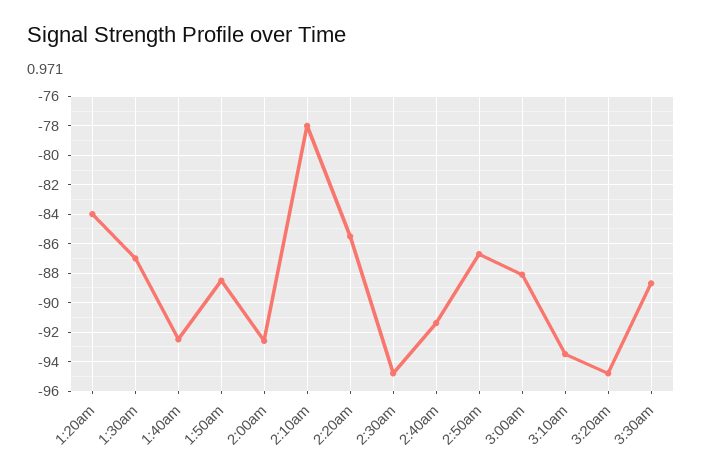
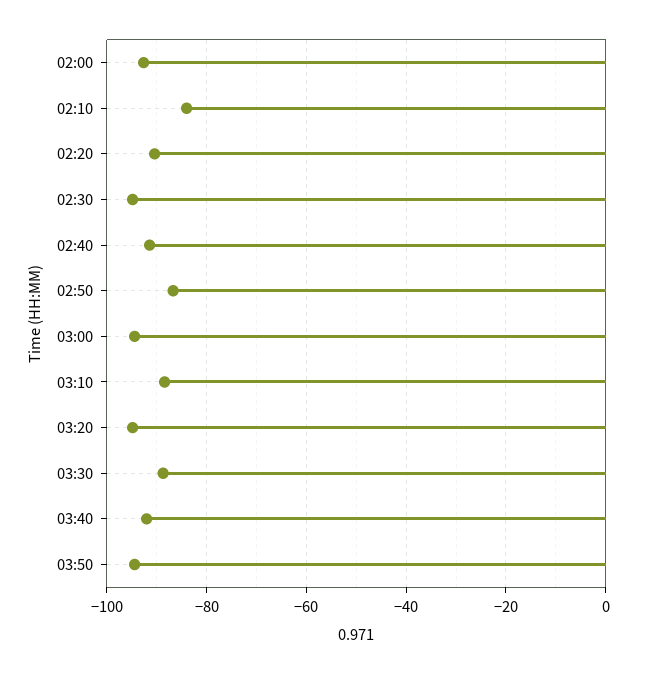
1:20am: -84 -> none
1:30am: -87 -> none
1:40am: -92.5 -> none
1:50am: -88.5 -> none
2:10am: -78 -> -84
2:20am: -85.5 -> -90
3:00am: -88 -> -94
3:10am: -93.5 -> -88
03:40: none -> -92
03:50: none -> -94

